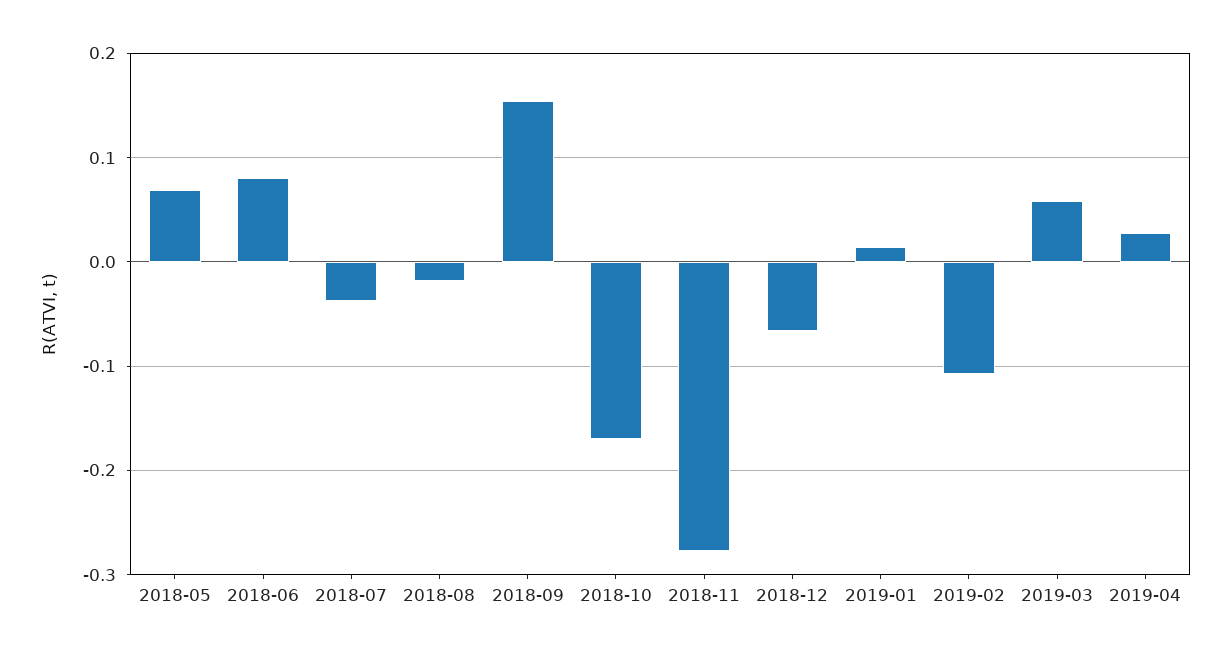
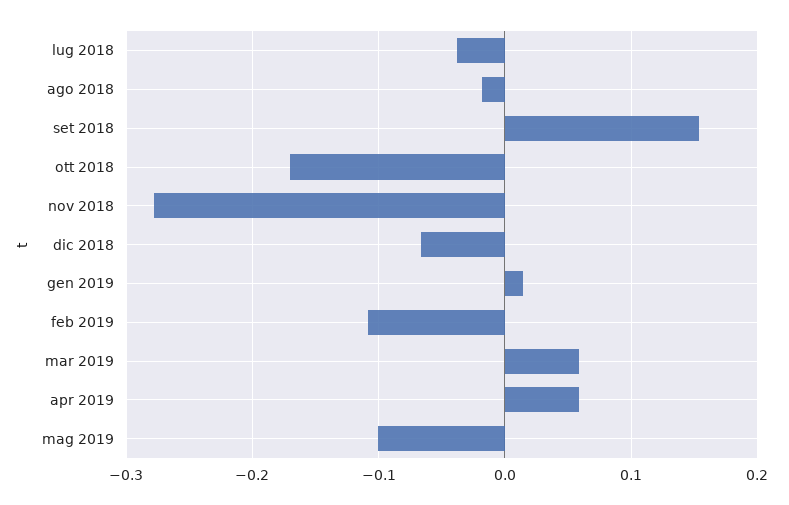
2018-05: 0.07 -> none
2018-06: 0.08 -> none
2019-04: 0.03 -> 0.06
mag 2019: none -> -0.1

